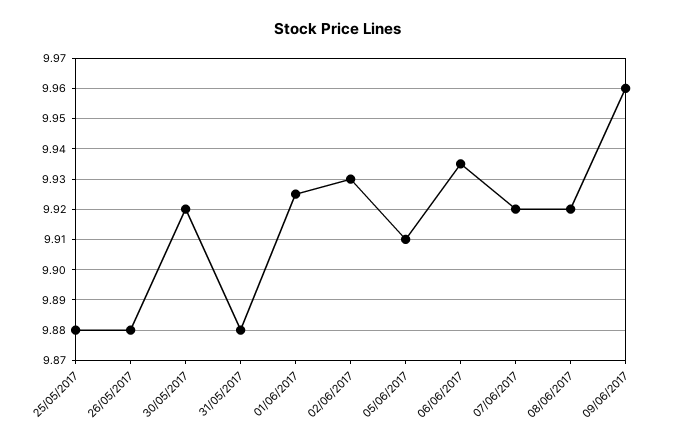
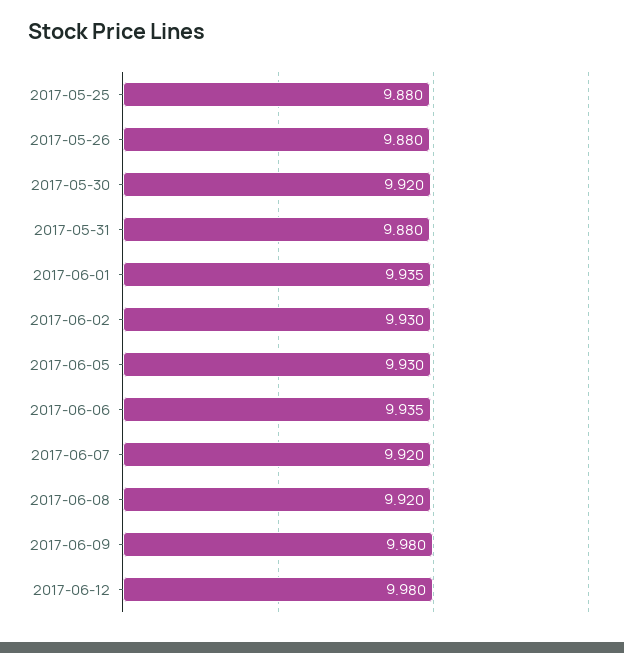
01/06/2017: 9.925 -> 9.935
05/06/2017: 9.91 -> 9.93
09/06/2017: 9.96 -> 9.98
2017-06-12: none -> 9.98

